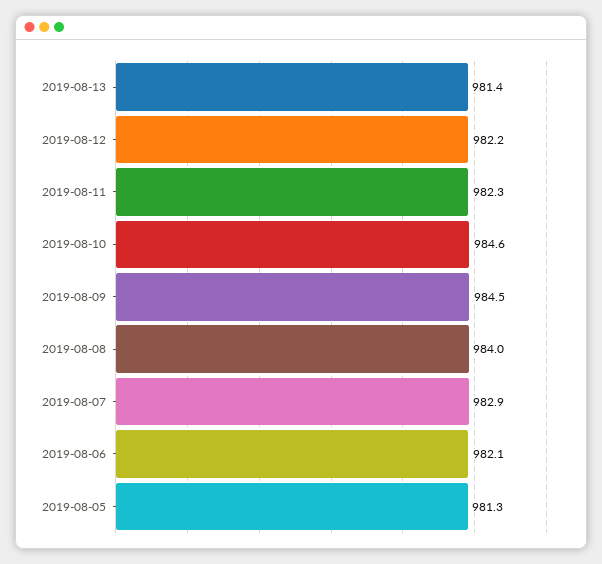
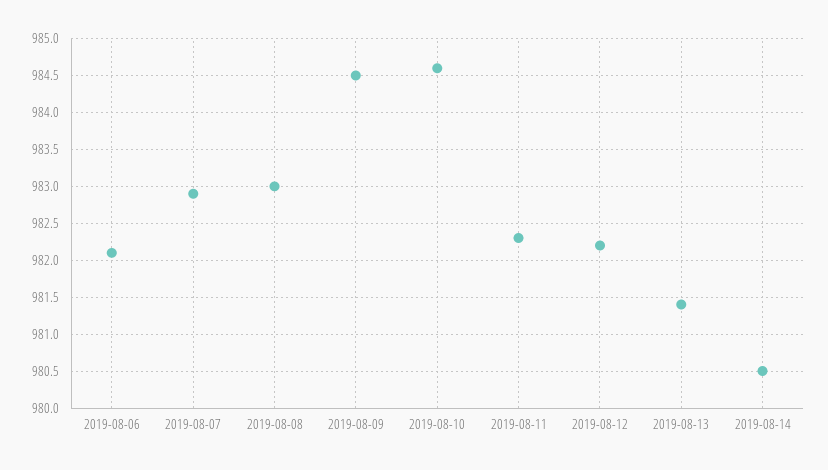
2019-08-08: 984 -> 983
2019-08-05: 981.3 -> none
2019-08-14: none -> 980.5

